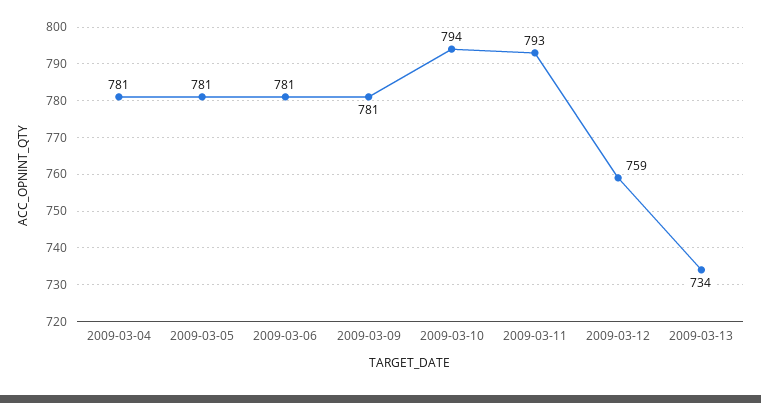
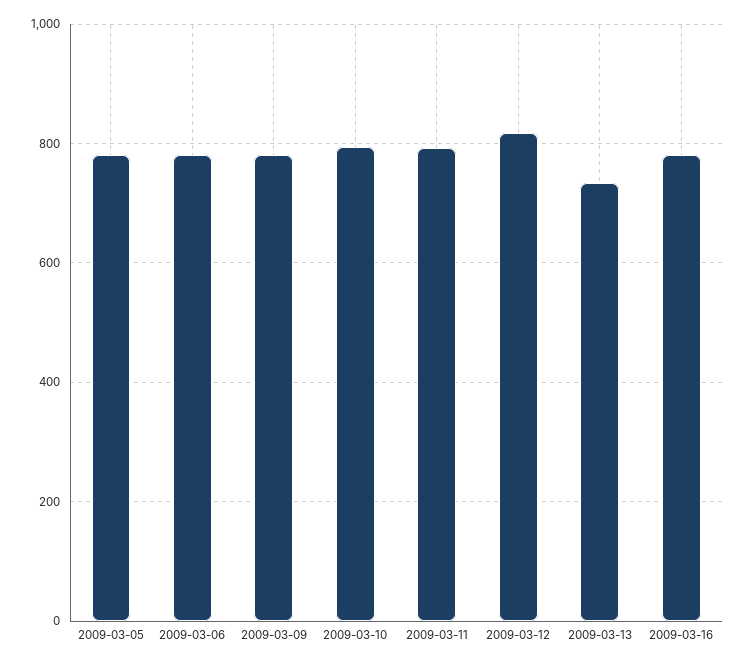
2009-03-04: 781 -> none
2009-03-12: 759 -> 820
2009-03-16: none -> 780

